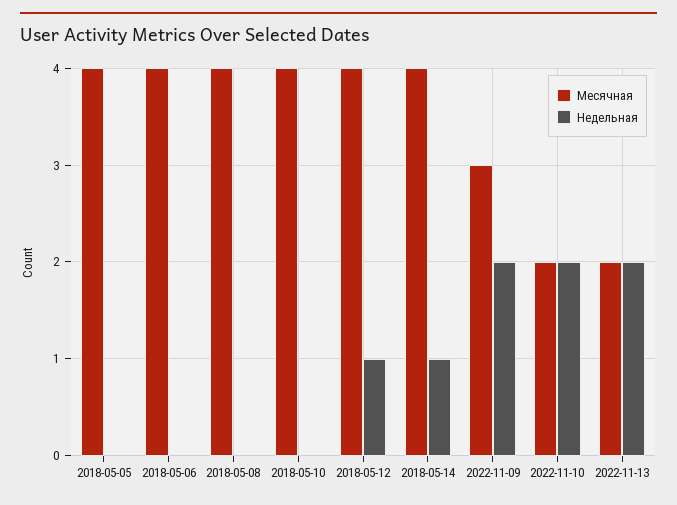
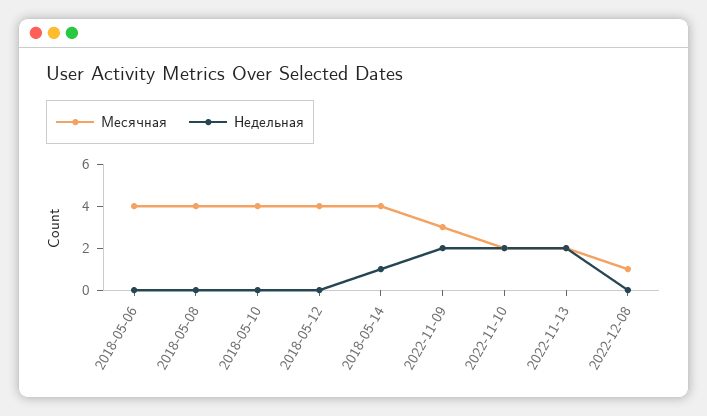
Месячная, 2018-05-05: 4 -> none
Недельная, 2018-05-05: 0 -> none
Недельная, 2018-05-12: 1 -> 0
Месячная, 2022-12-08: none -> 1
Недельная, 2022-12-08: none -> 0

